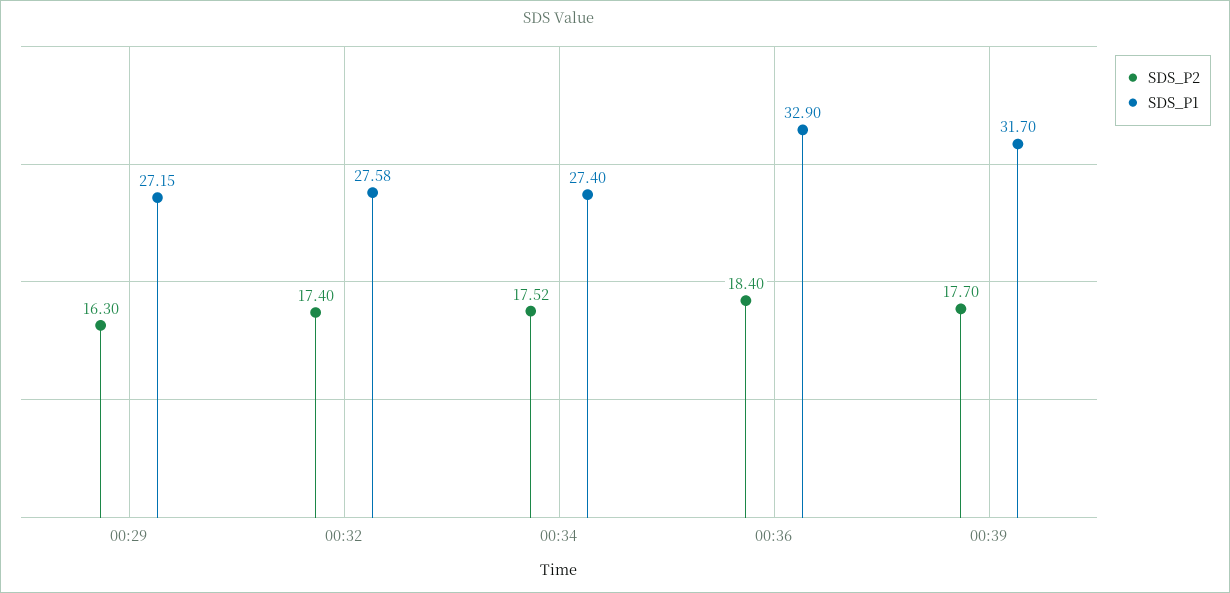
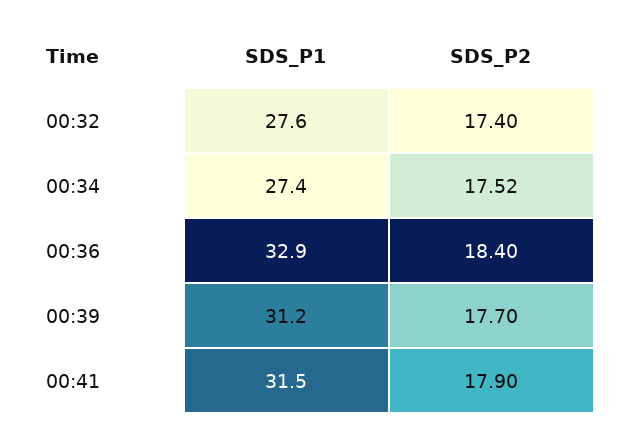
SDS_P2, 00:29: 16.3 -> none
SDS_P1, 00:29: 27.15 -> none
SDS_P1, 00:39: 31.7 -> 31.2
SDS_P1, 00:41: none -> 31.5
SDS_P2, 00:41: none -> 17.9

